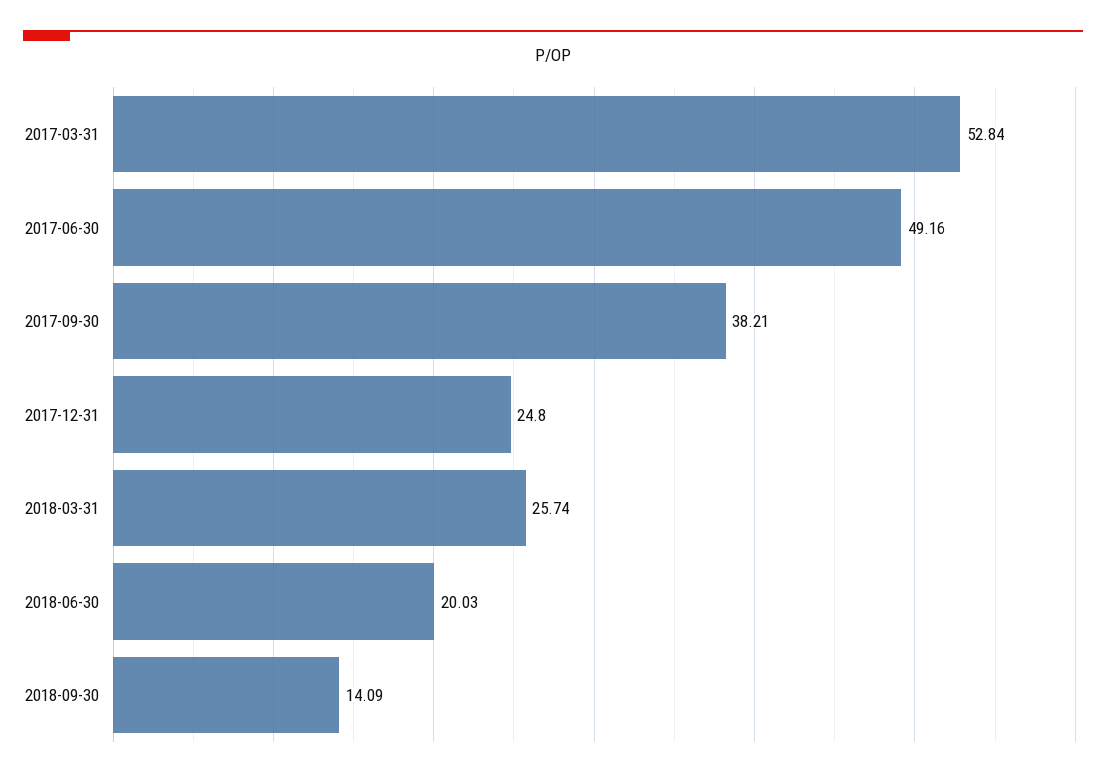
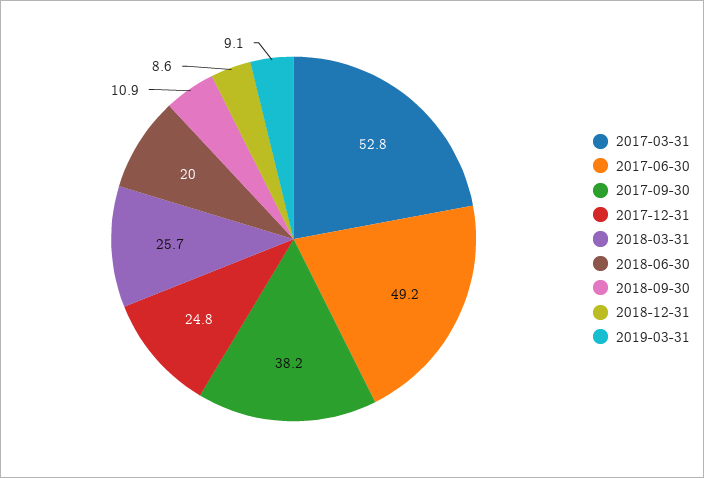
2018-09-30: 14.09 -> 10.9
2018-12-31: none -> 8.6
2019-03-31: none -> 9.1

